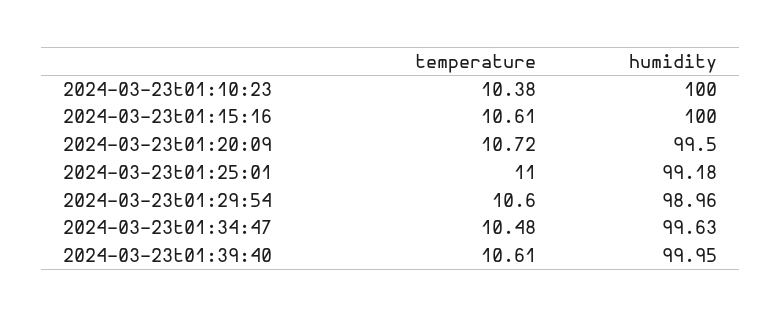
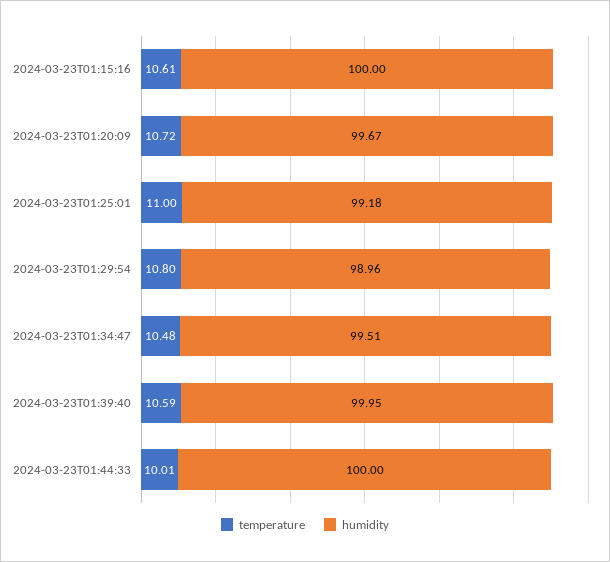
temperature, 2024-03-23t01:10:23: 10.38 -> none
humidity, 2024-03-23t01:10:23: 100 -> none
humidity, 2024-03-23t01:20:09: 99.5 -> 99.67
temperature, 2024-03-23t01:29:54: 10.6 -> 10.8
humidity, 2024-03-23t01:34:47: 99.63 -> 99.51
temperature, 2024-03-23t01:39:40: 10.61 -> 10.59
temperature, 2024-03-23T01:44:33: none -> 10.01
humidity, 2024-03-23T01:44:33: none -> 100

